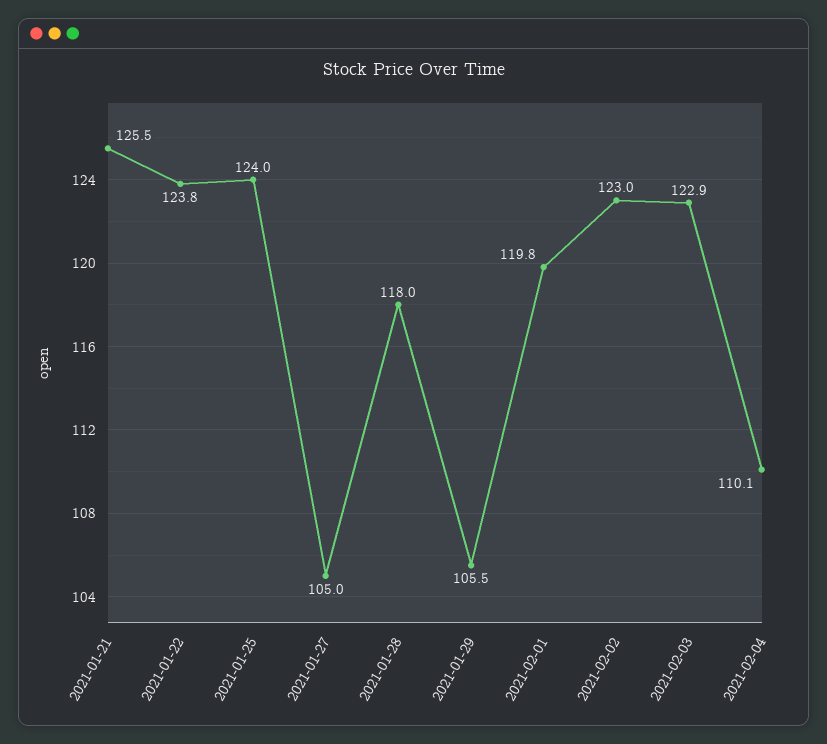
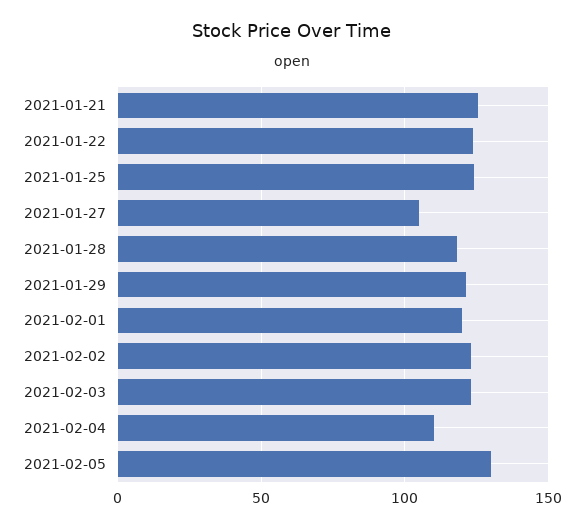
2021-01-29: 105.5 -> 120
2021-02-05: none -> 130

